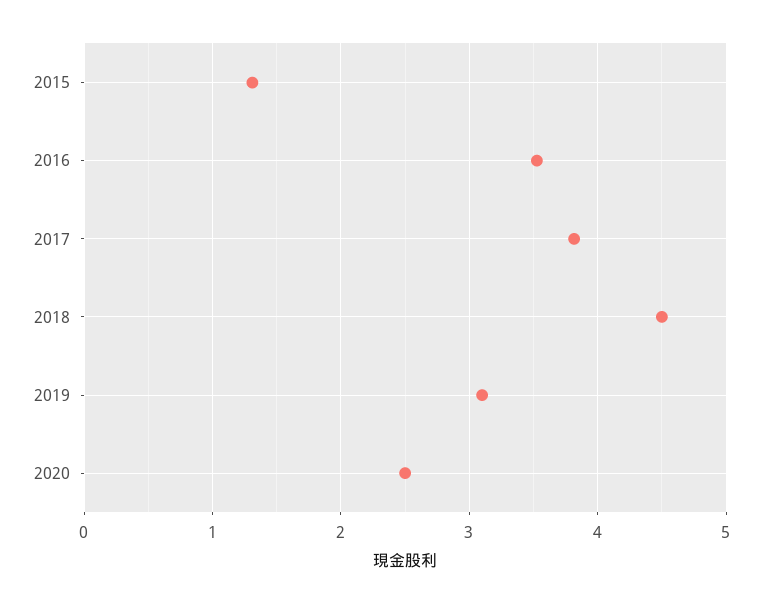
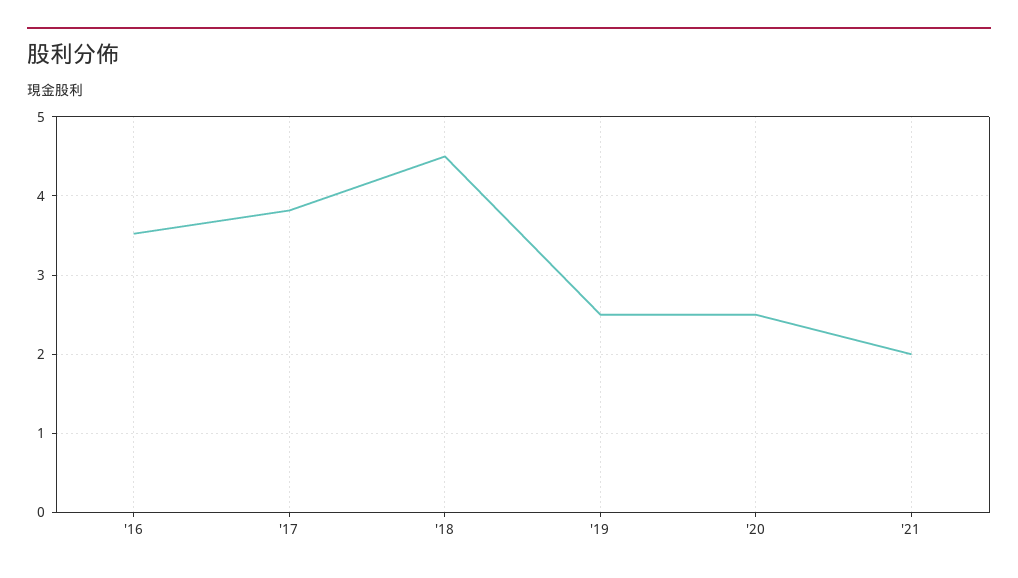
2015: 1.3 -> none
2019: 3.1 -> 2.5
'21: none -> 2

